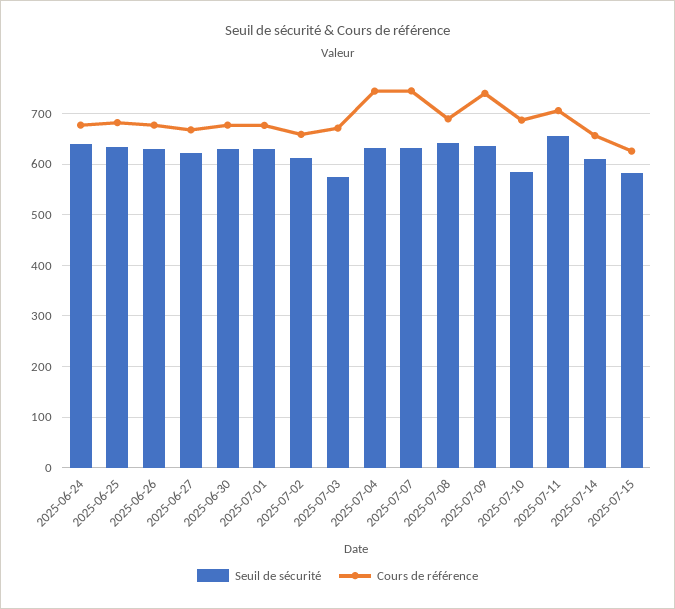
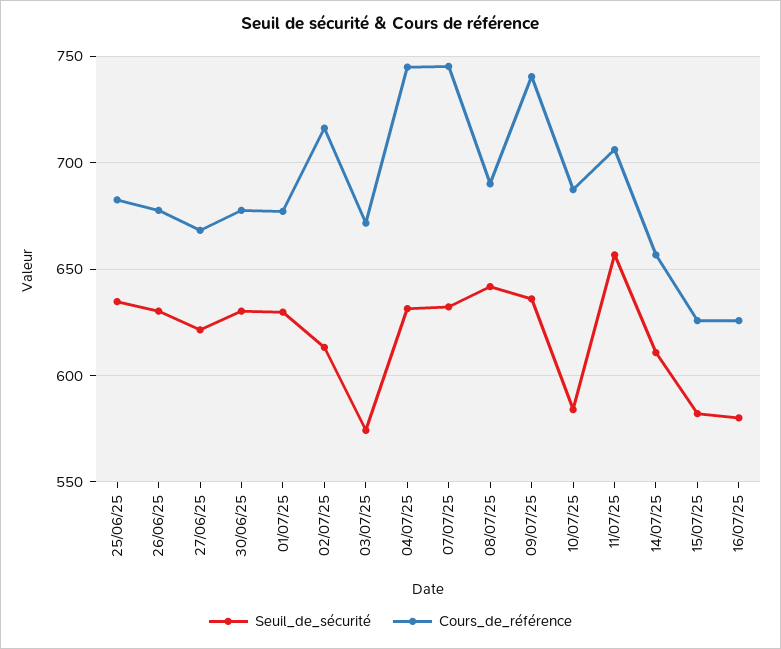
Seuil de sécurité, 2025-06-24: 640 -> none
Cours de référence, 2025-06-24: 680 -> none
Cours de référence, 2025-07-02: 660 -> 715
Seuil de sécurité, 16/07/25: none -> 580
Cours de référence, 16/07/25: none -> 625

